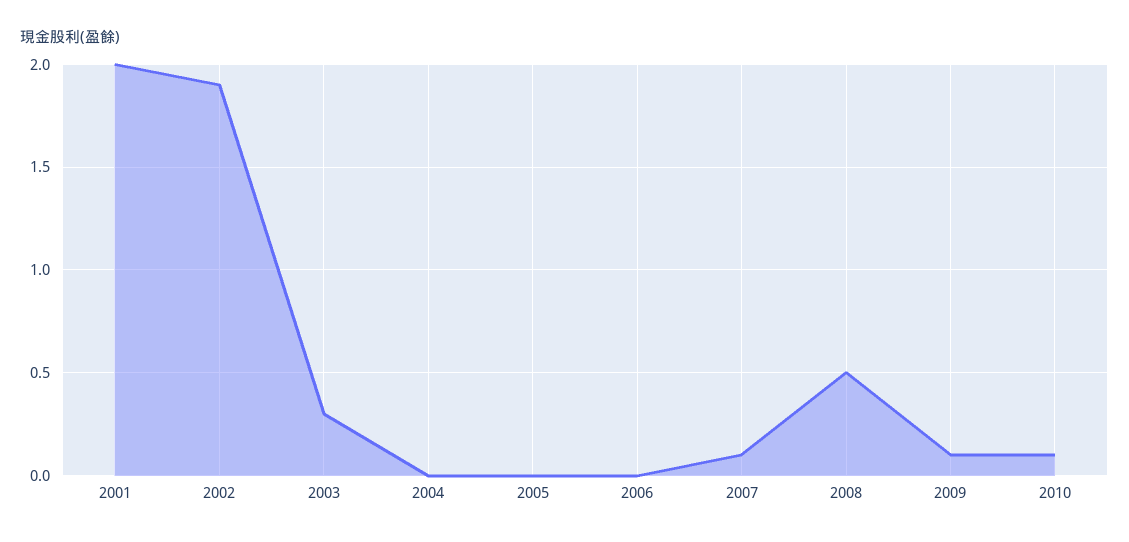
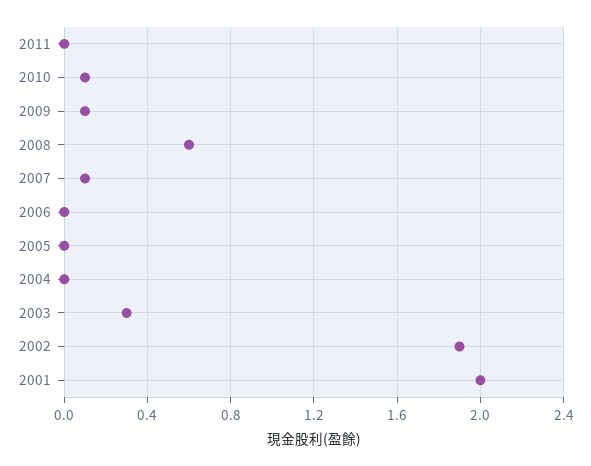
2008: 0.5 -> 0.6
2011: none -> 0

